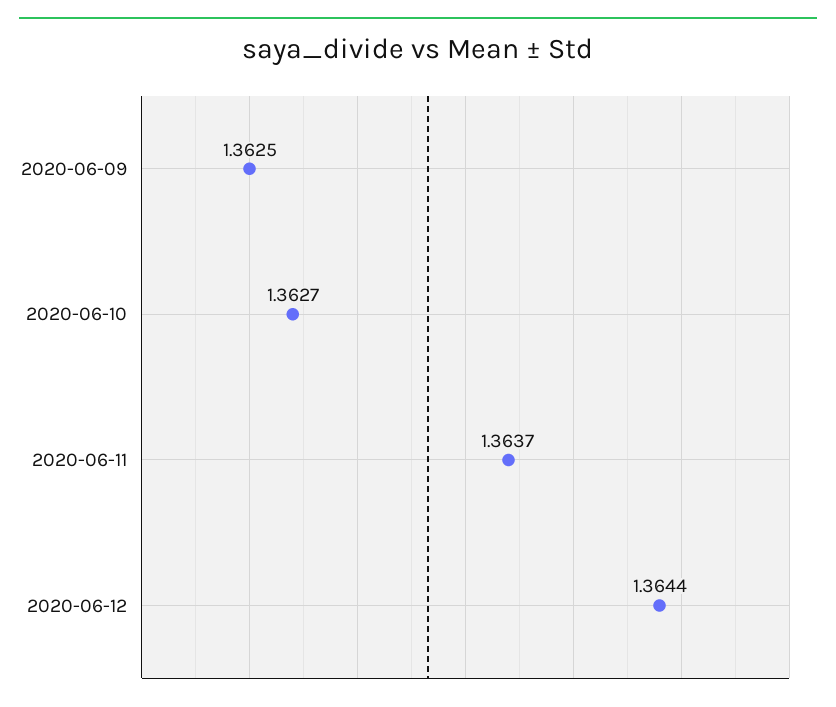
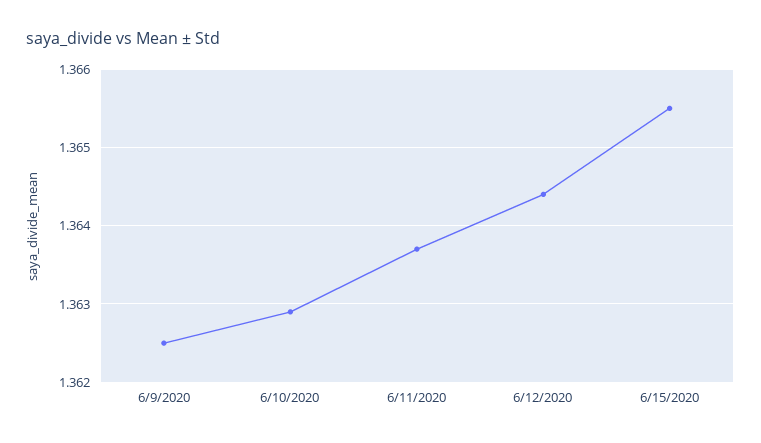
2020-06-10: 1.3627 -> 1.3629
6/15/2020: none -> 1.3655

